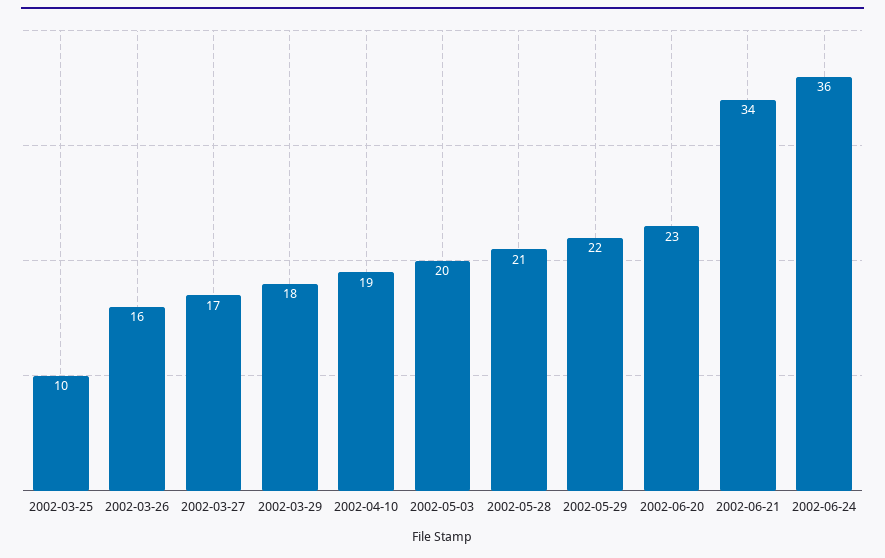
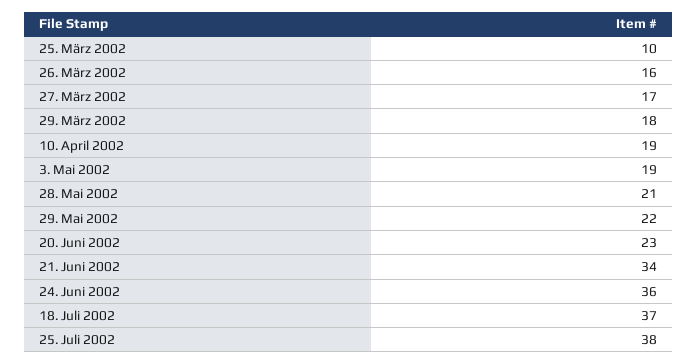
2002-05-03: 20 -> 19
18. Juli 2002: none -> 37
25. Juli 2002: none -> 38

